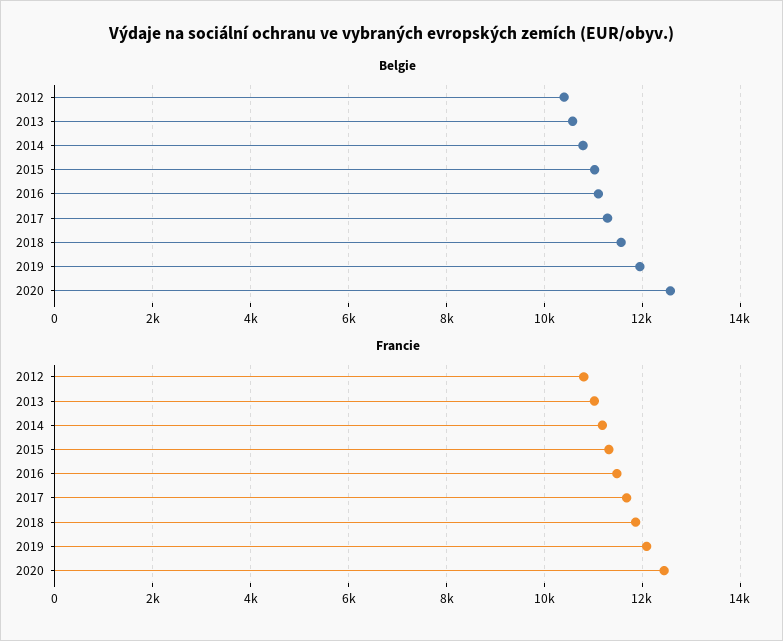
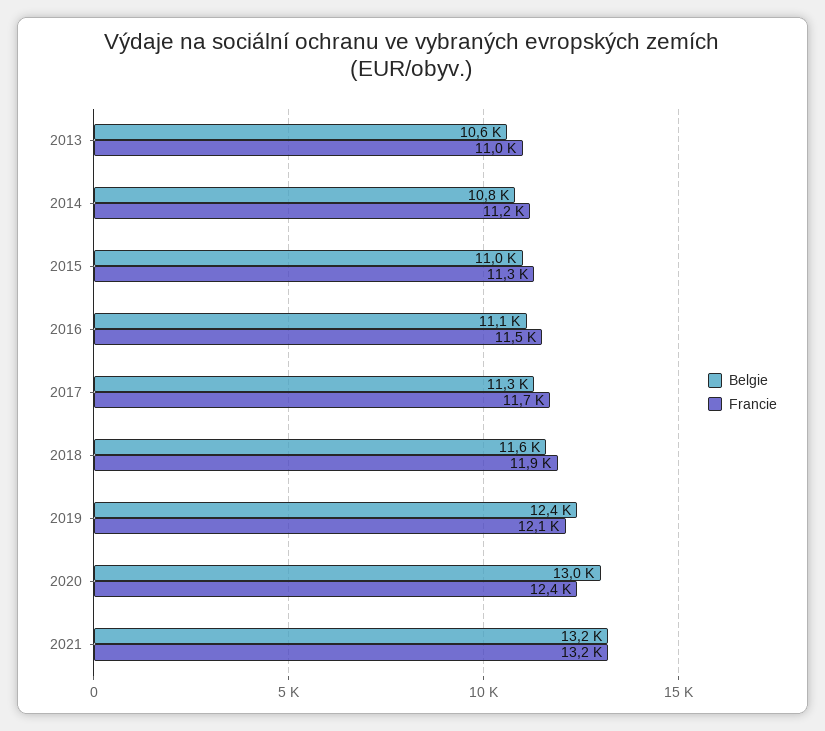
Belgie, 2012: 10400 -> none
Belgie, 2019: 12000 -> 12400
Belgie, 2020: 12600 -> 13000
Francie, 2012: 10800 -> none
Belgie, 2021: none -> 13200
Francie, 2021: none -> 13200

